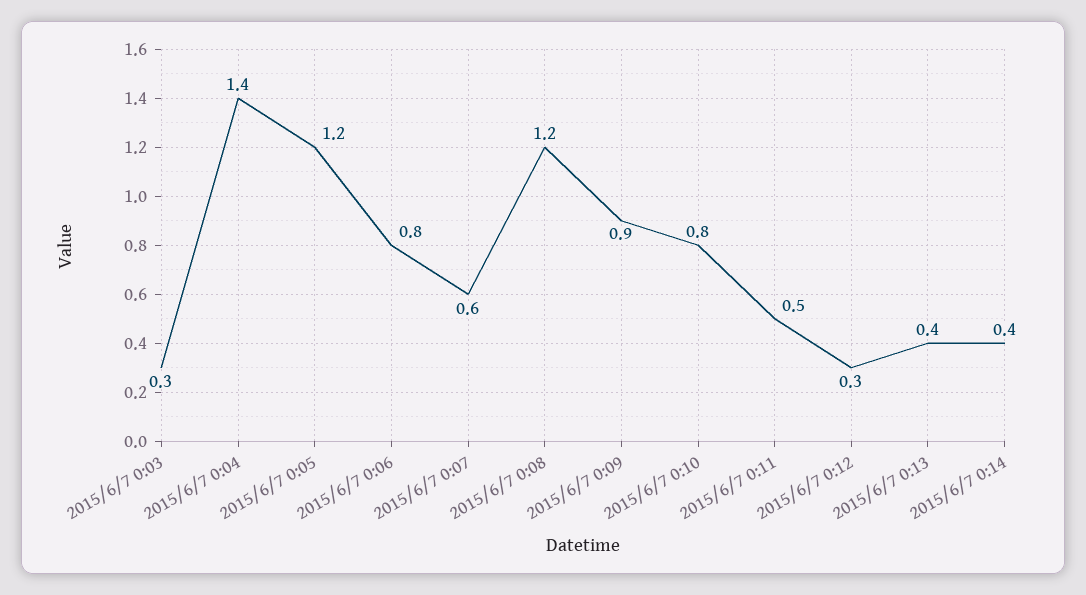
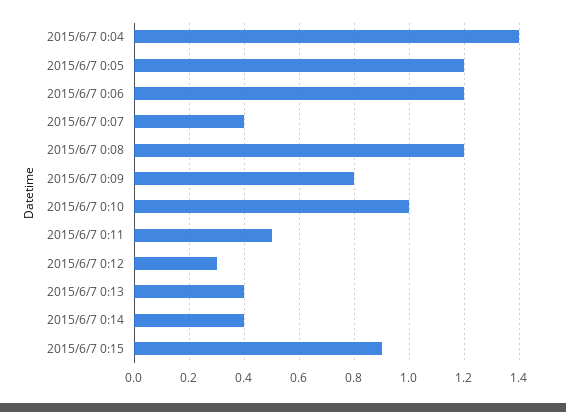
2015/6/7 0:03: 0.3 -> none
2015/6/7 0:06: 0.8 -> 1.2
2015/6/7 0:07: 0.6 -> 0.4
2015/6/7 0:09: 0.9 -> 0.8
2015/6/7 0:10: 0.8 -> 1
2015/6/7 0:15: none -> 0.9

